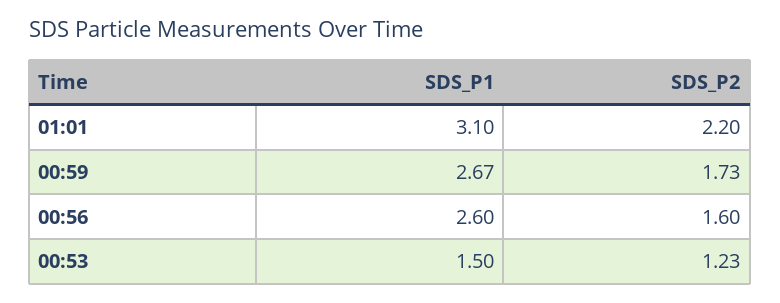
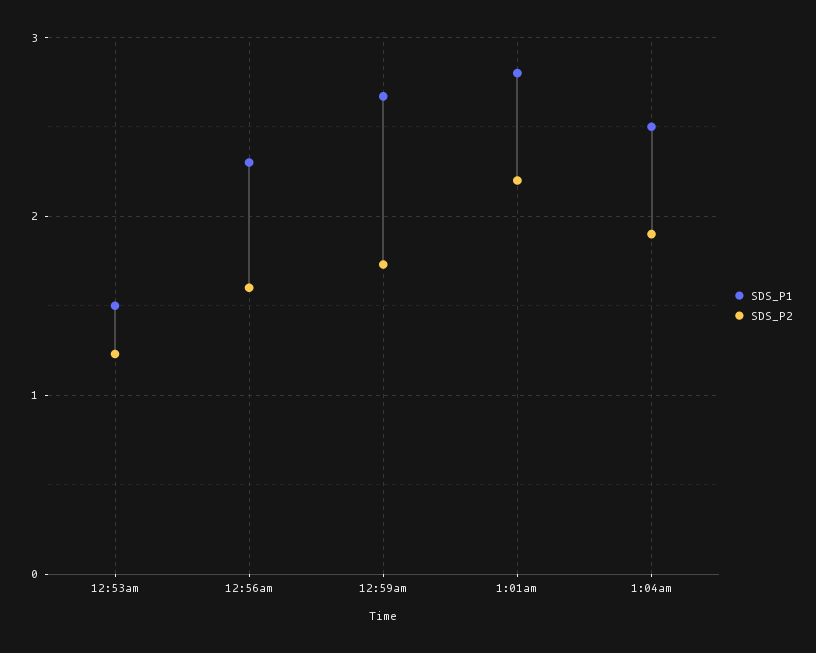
SDS_P1, 01:01: 3.1 -> 2.8
SDS_P1, 00:56: 2.6 -> 2.3
SDS_P1, 1:04am: none -> 2.5
SDS_P2, 1:04am: none -> 1.9

